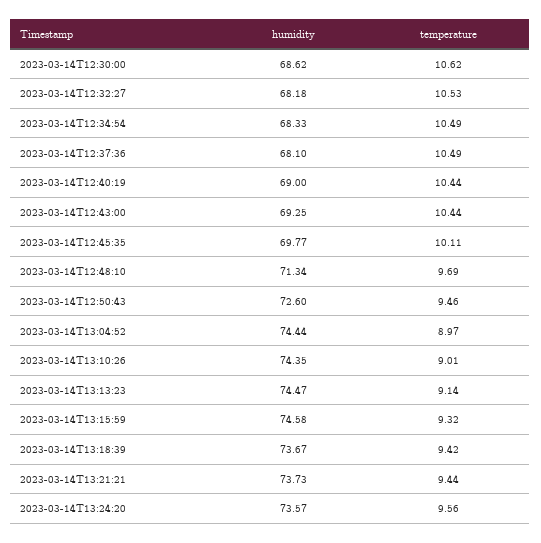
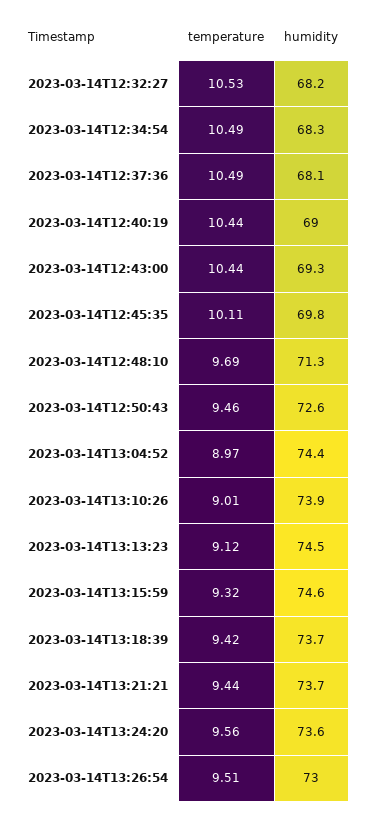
humidity, 2023-03-14T12:30:00: 68.62 -> none
temperature, 2023-03-14T12:30:00: 10.62 -> none
humidity, 2023-03-14T13:10:26: 74.35 -> 73.9
temperature, 2023-03-14T13:13:23: 9.14 -> 9.12
temperature, 2023-03-14T13:26:54: none -> 9.51
humidity, 2023-03-14T13:26:54: none -> 73

